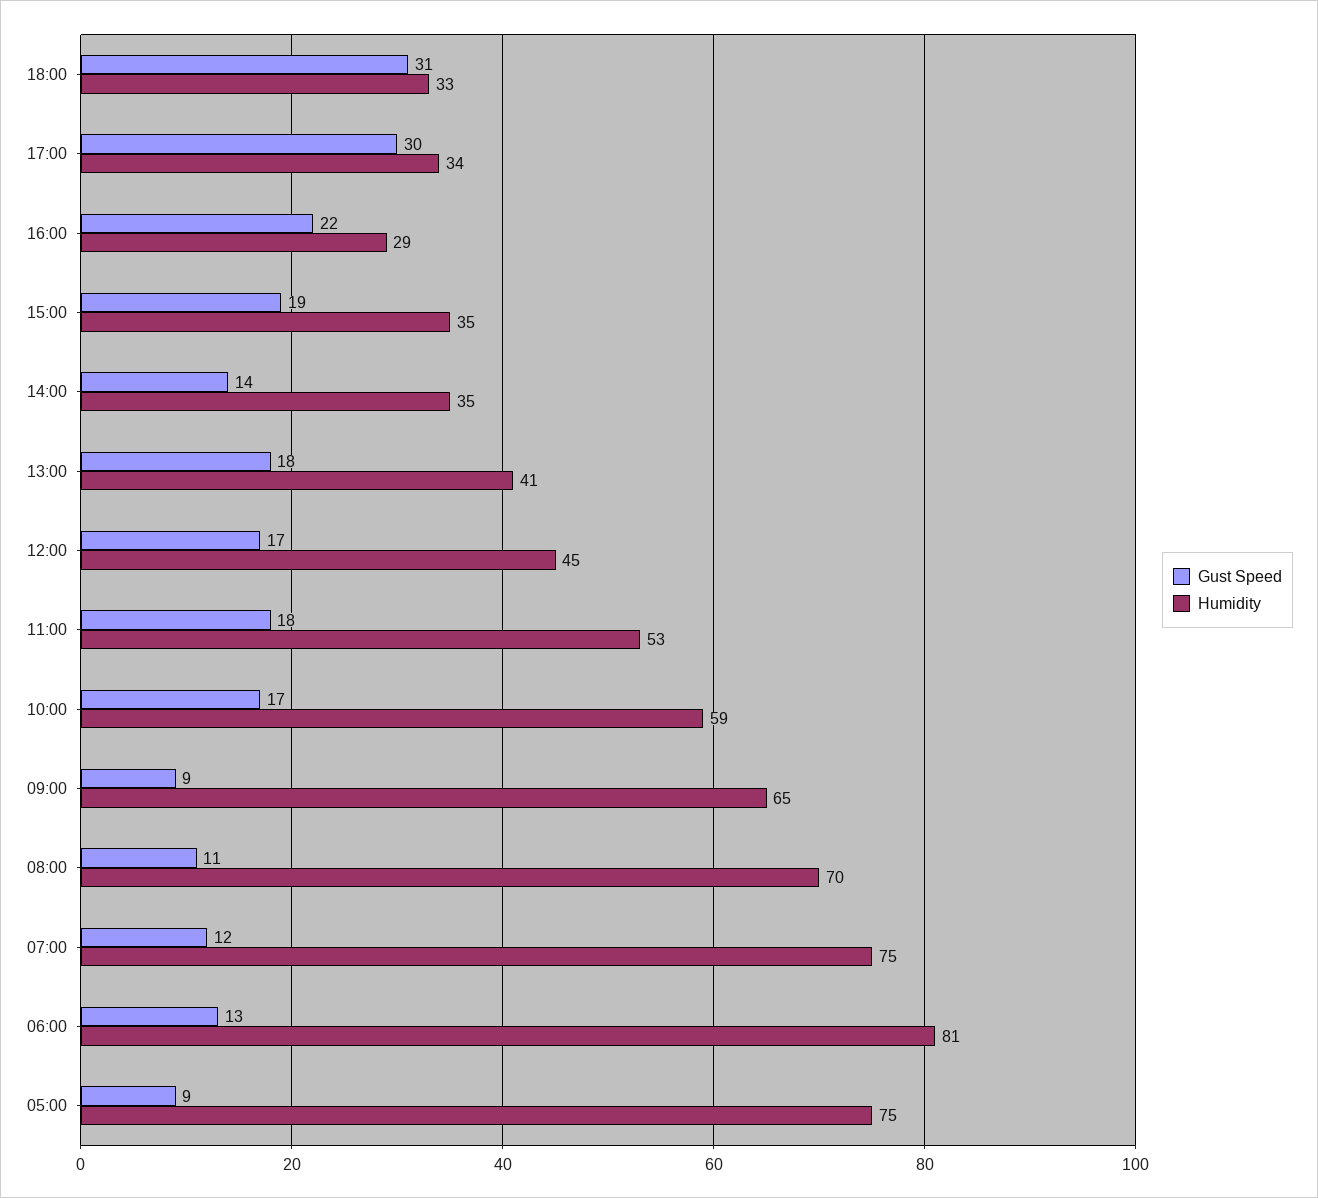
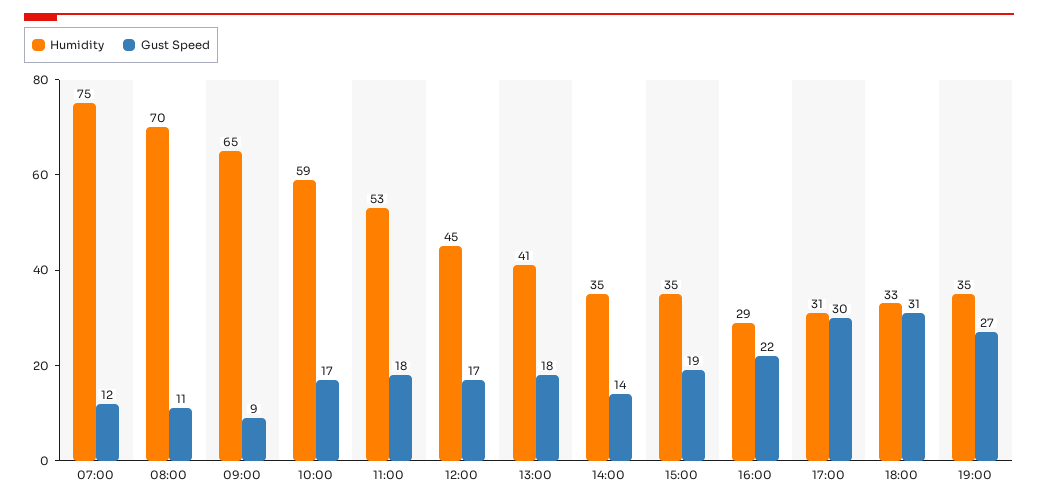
Humidity, 17:00: 34 -> 31
Gust Speed, 06:00: 13 -> none
Humidity, 06:00: 81 -> none
Gust Speed, 05:00: 9 -> none
Humidity, 05:00: 75 -> none
Humidity, 19:00: none -> 35
Gust Speed, 19:00: none -> 27

